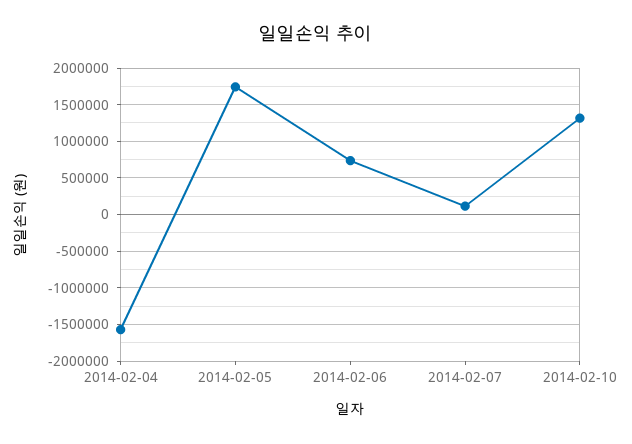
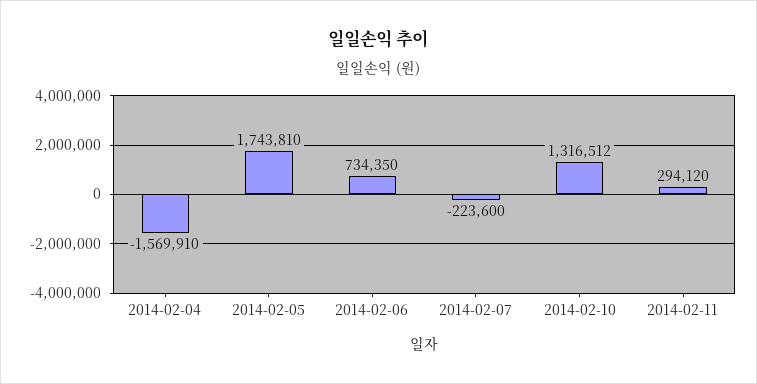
2014-02-07: 100000 -> -223600
2014-02-11: none -> 294120

